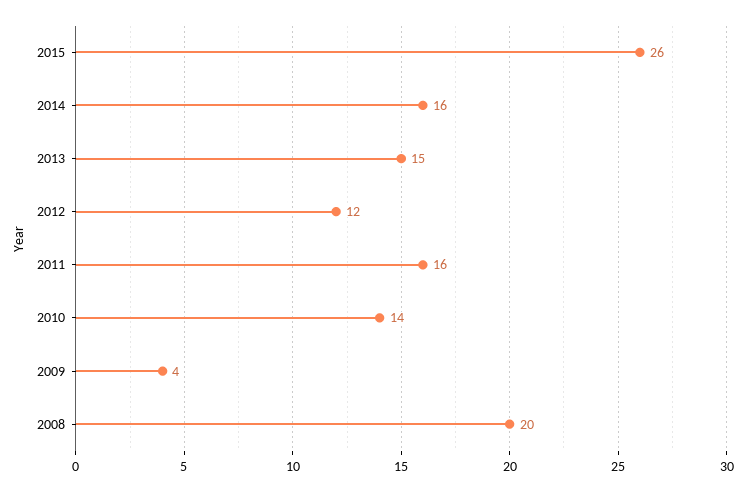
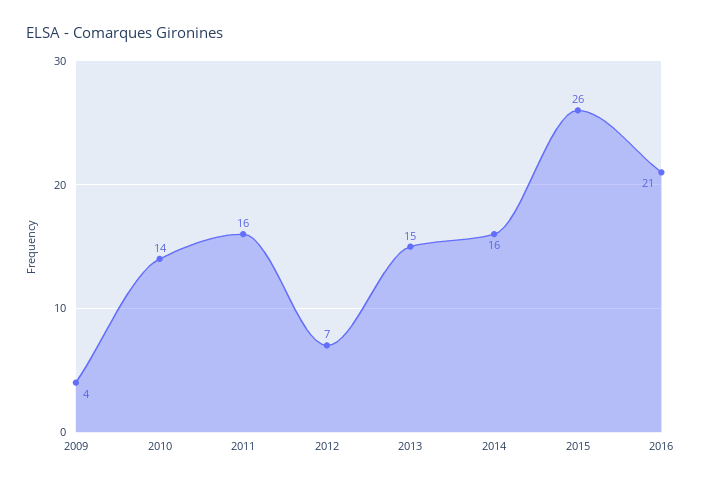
2012: 12 -> 7
2008: 20 -> none
2016: none -> 21

